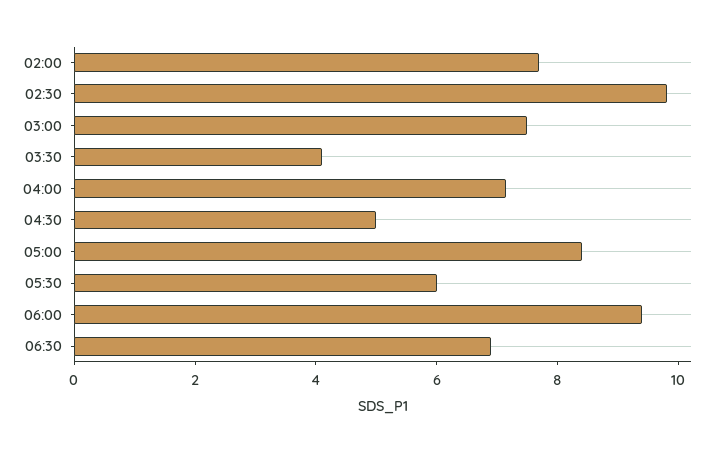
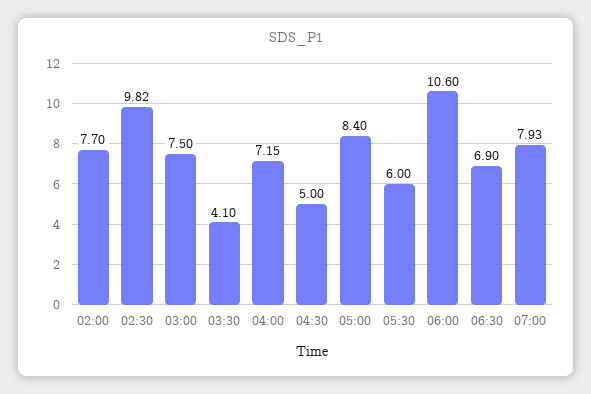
06:00: 9.5 -> 10.6
07:00: none -> 7.93

